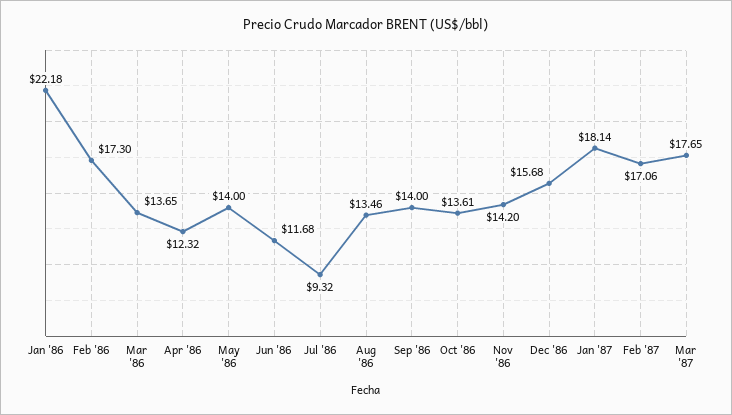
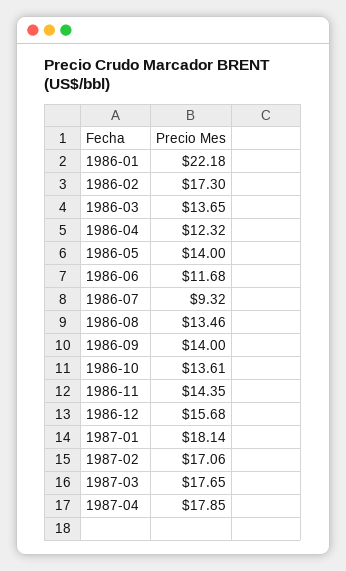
Nov '86: 14.2 -> 14.35
1987-04: none -> 17.85

